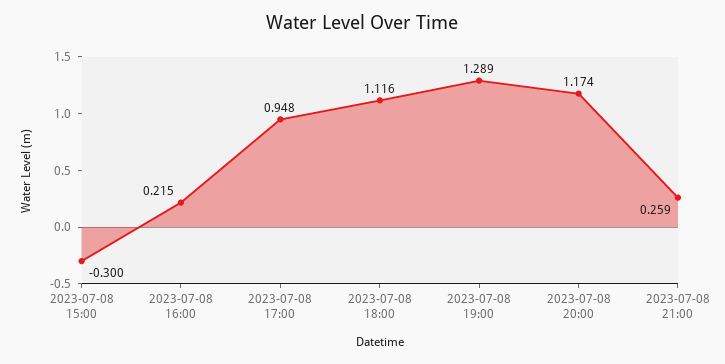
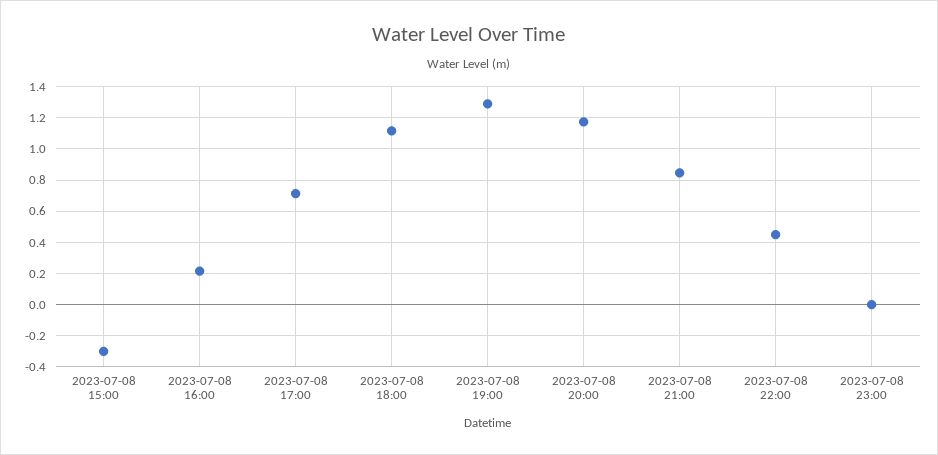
2023-07-08 17:00: 0.948 -> 0.7
2023-07-08 21:00: 0.259 -> 0.85
2023-07-08 22:00: none -> 0.45
2023-07-08 23:00: none -> 0

